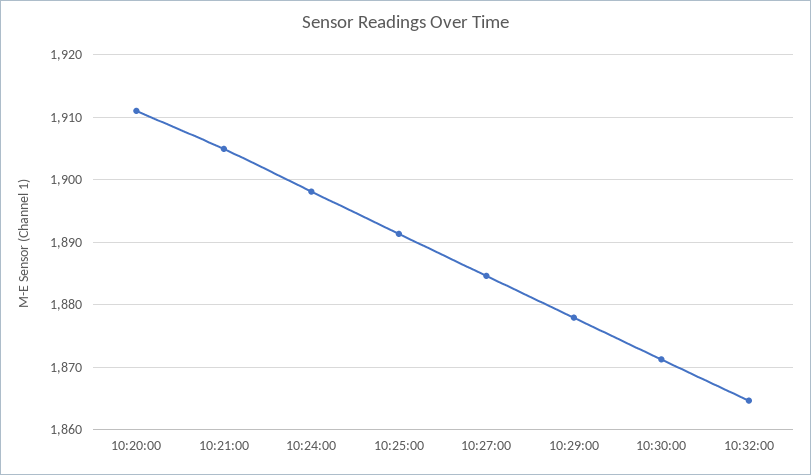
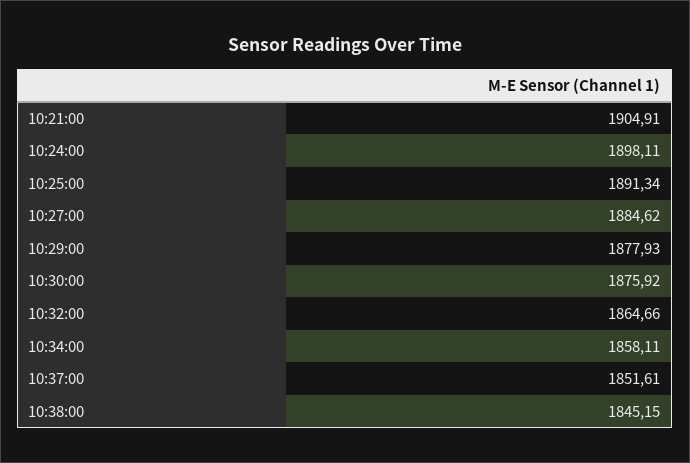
10:20:00: 1911 -> none
10:30:00: 1871 -> 1875.92
10:34:00: none -> 1858.11
10:37:00: none -> 1851.61
10:38:00: none -> 1845.15

